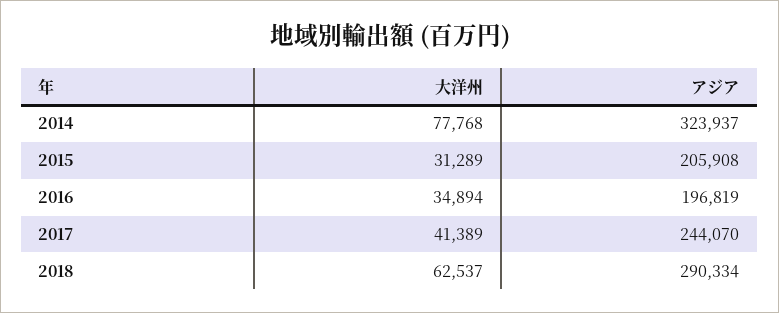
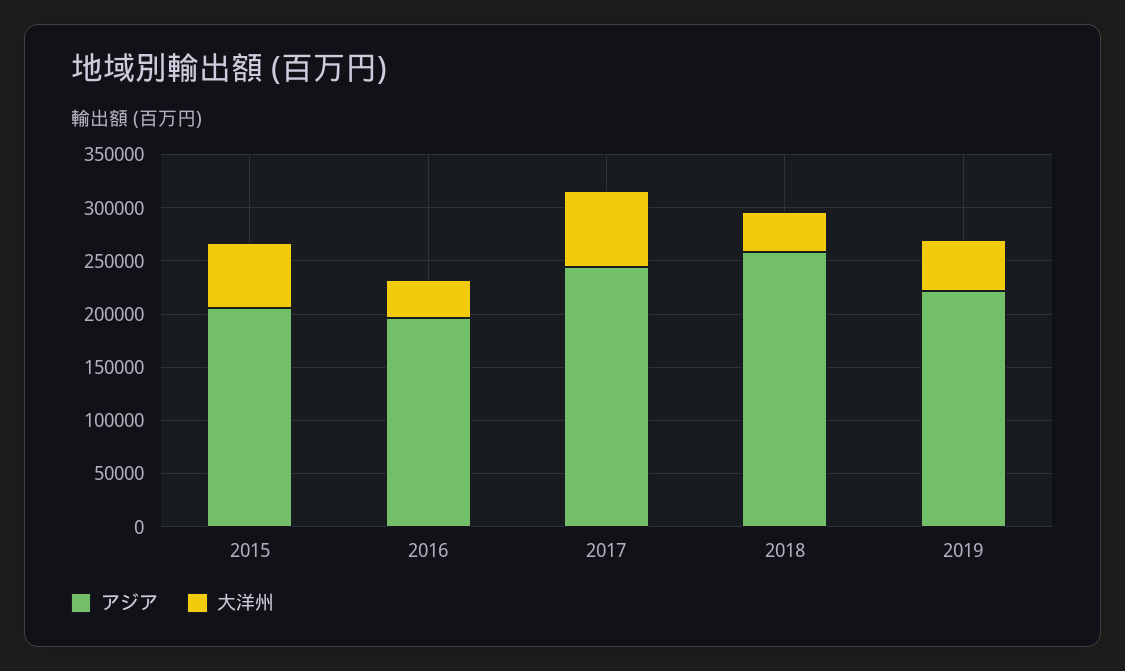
大洋州, 2014: 77768 -> none
アジア, 2014: 323937 -> none
大洋州, 2015: 31289 -> 60000
大洋州, 2017: 41389 -> 70000
大洋州, 2018: 62537 -> 40000
アジア, 2018: 290334 -> 260000
アジア, 2019: none -> 220000
大洋州, 2019: none -> 50000

